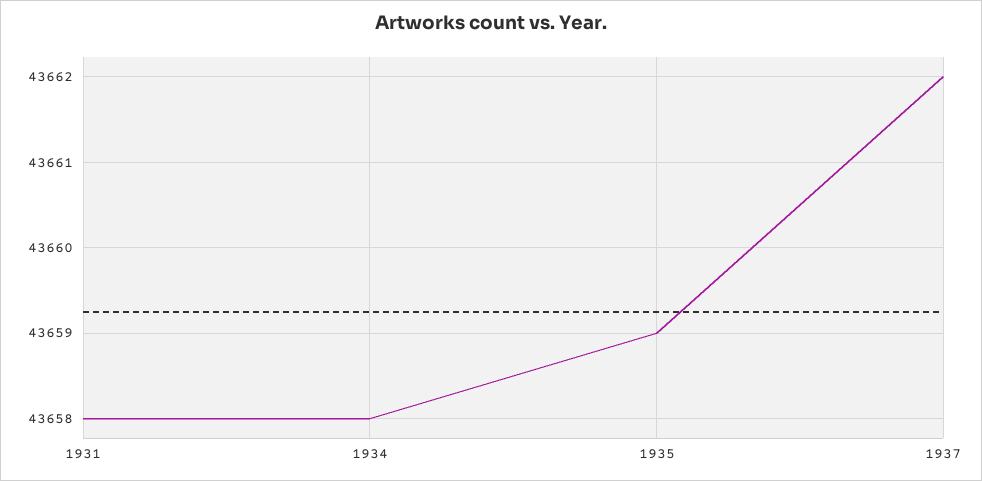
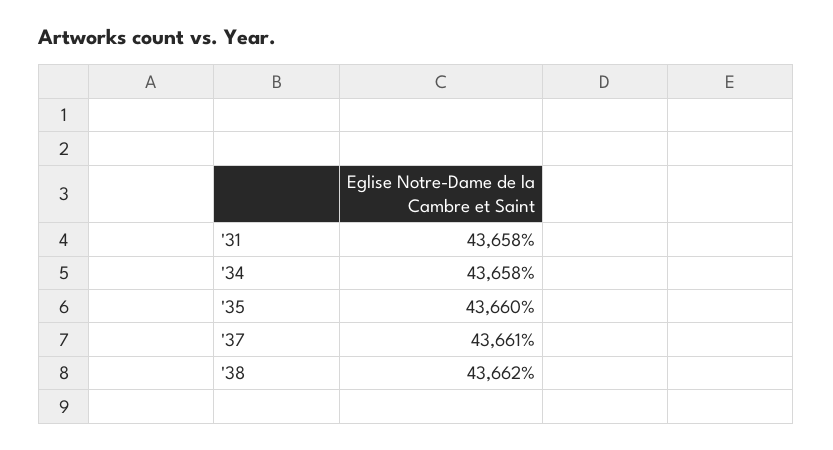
1935: 43659 -> 43660
1937: 43662 -> 43661
'38: none -> 43662

